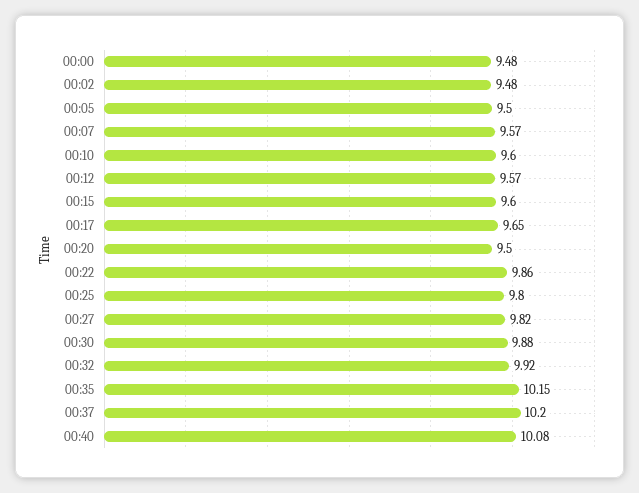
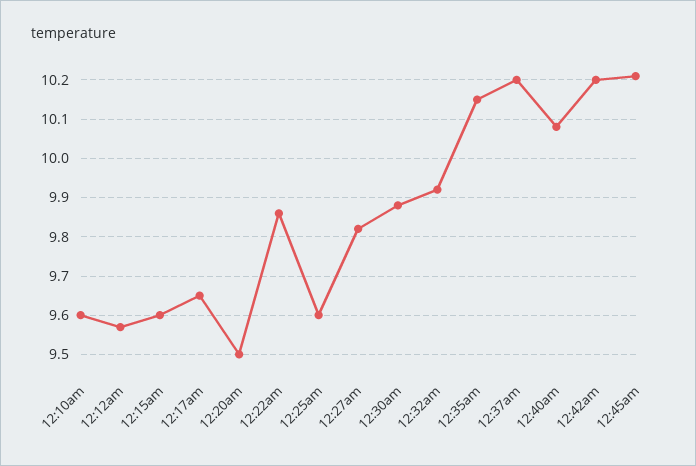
00:00: 9.48 -> none
00:02: 9.48 -> none
00:05: 9.5 -> none
00:07: 9.57 -> none
00:25: 9.8 -> 9.6
12:42am: none -> 10.2
12:45am: none -> 10.2

